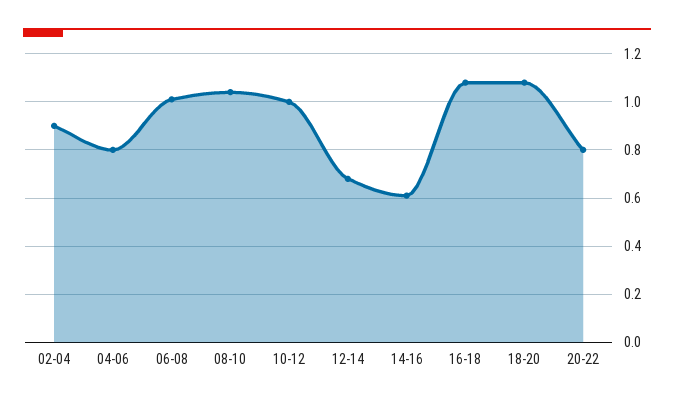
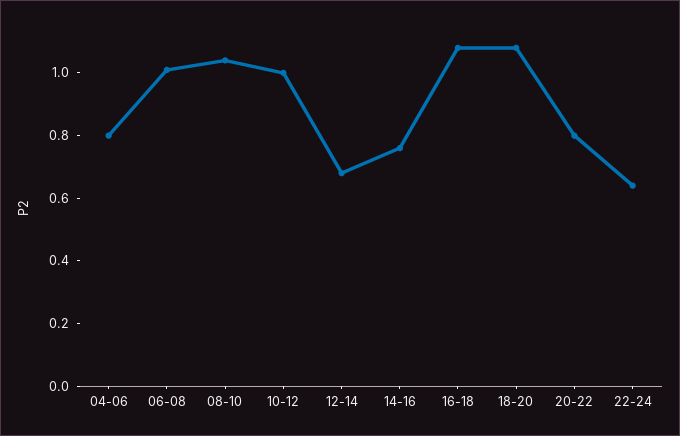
02-04: 0.9 -> none
14-16: 0.6 -> 0.75
22-24: none -> 0.65

